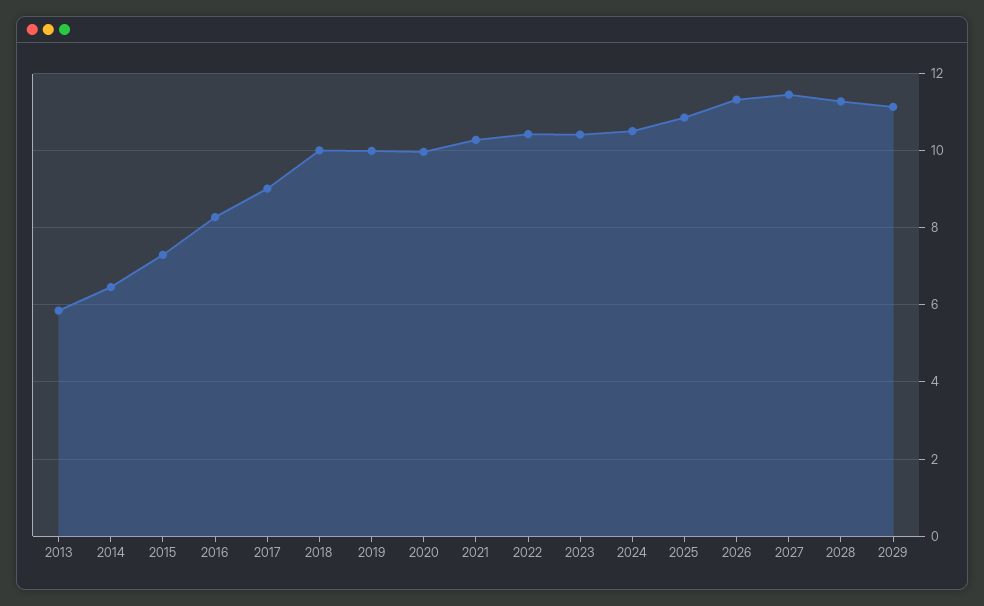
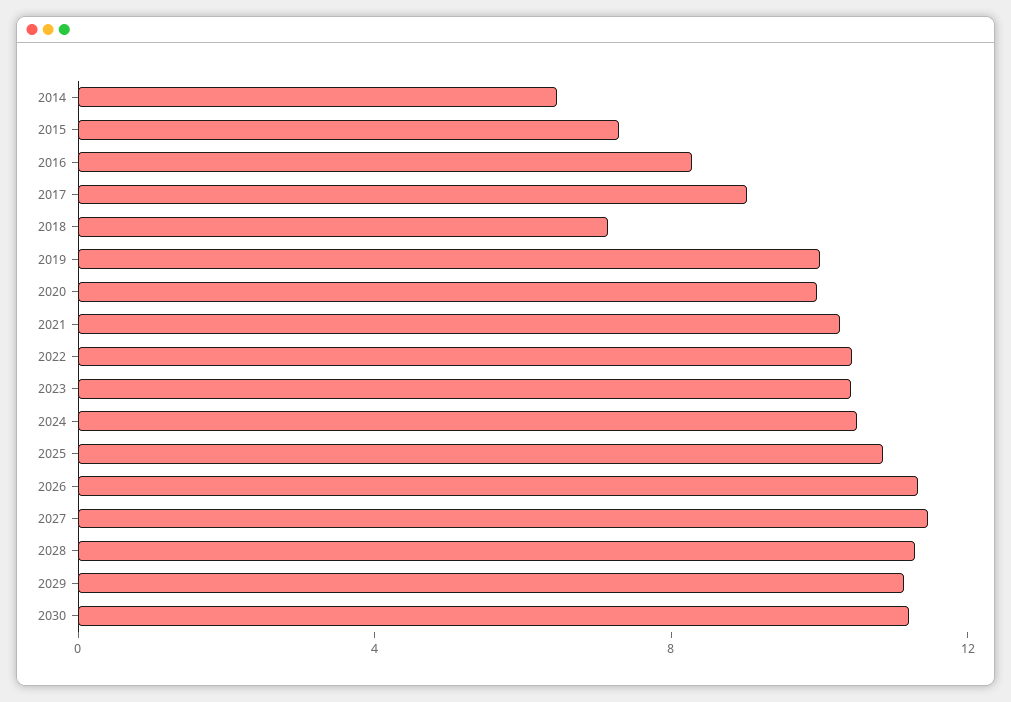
2013: 5.8 -> none
2018: 10 -> 7
2030: none -> 11

